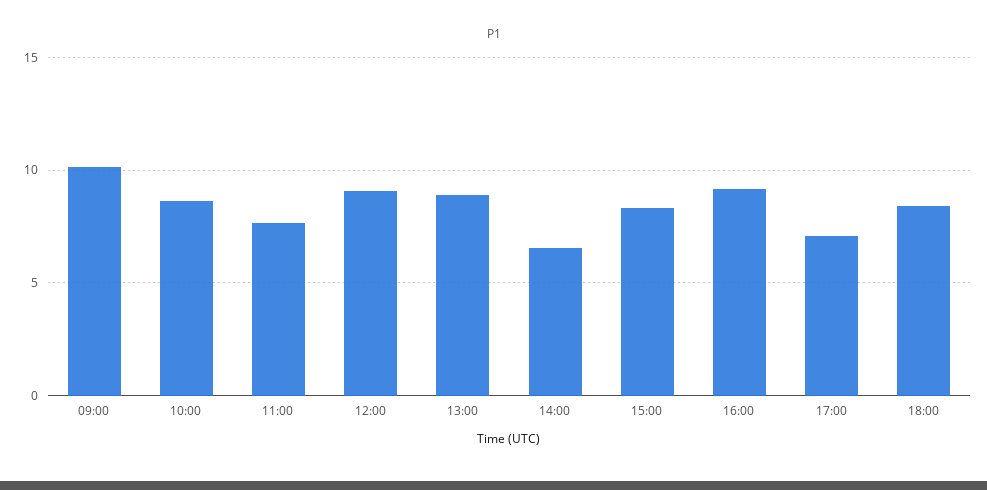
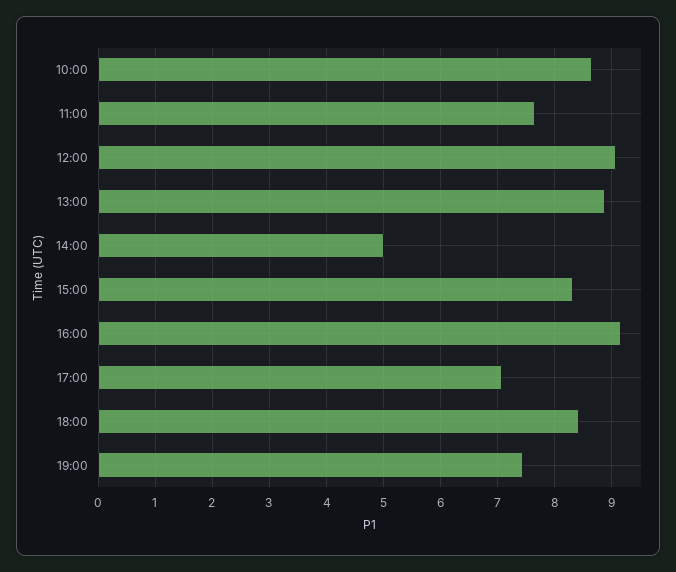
09:00: 10 -> none
14:00: 6.5 -> 5
19:00: none -> 7.4

